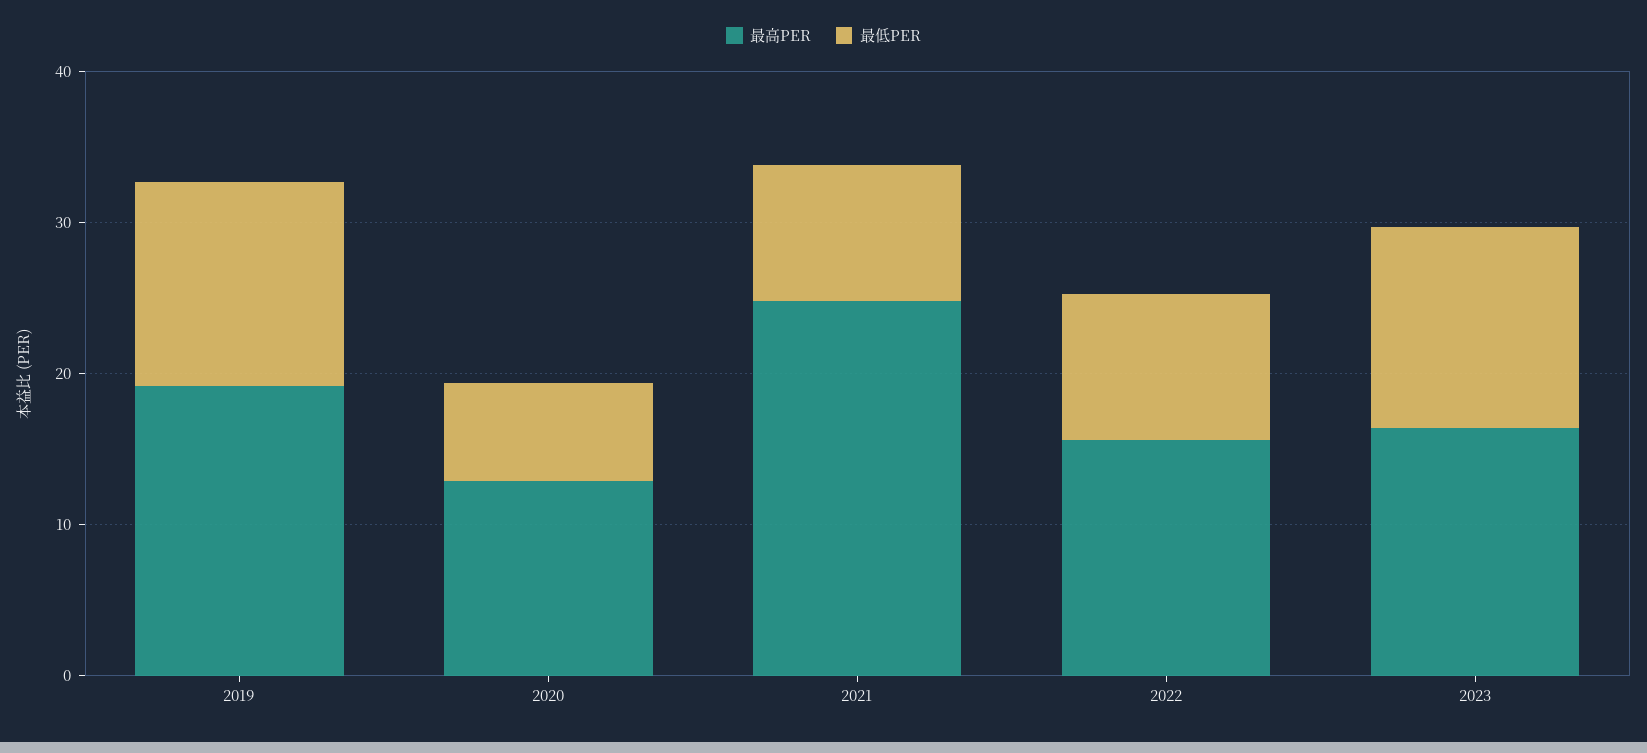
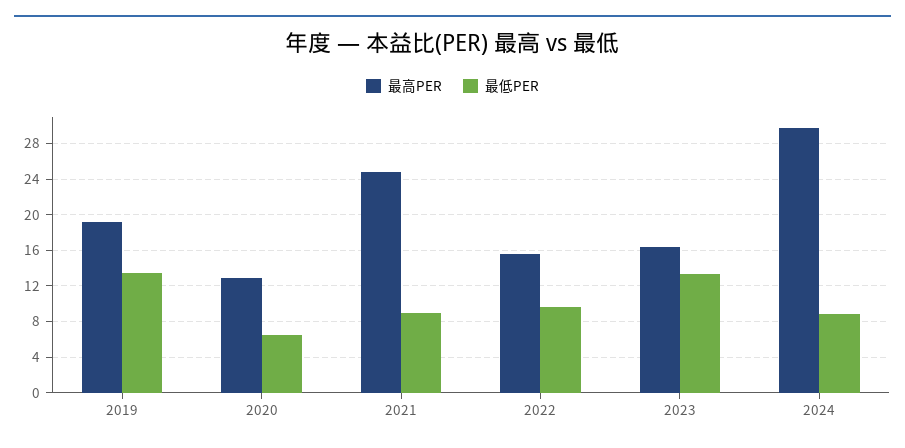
最高PER, 2024: none -> 30
最低PER, 2024: none -> 9

